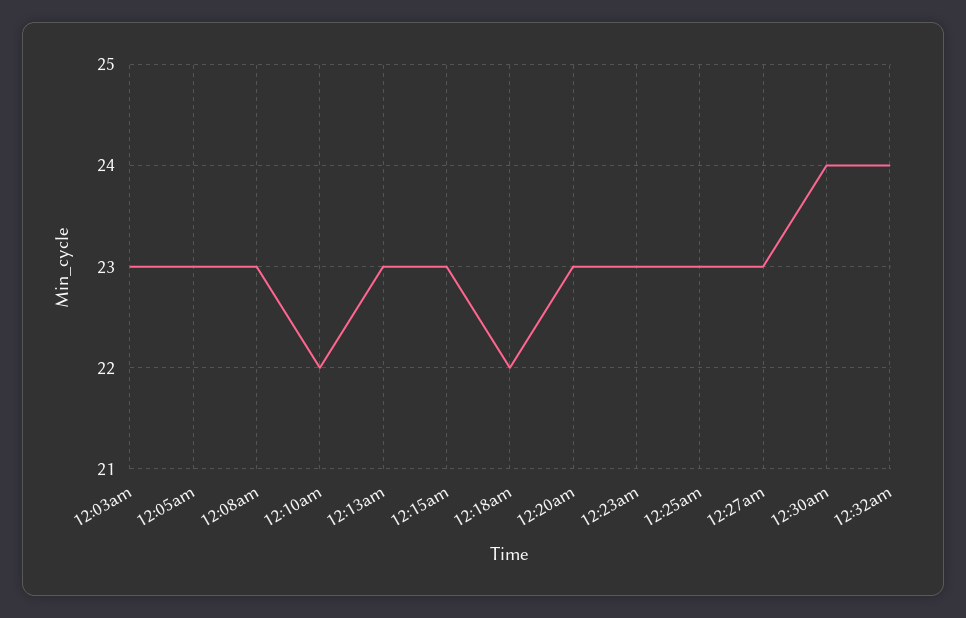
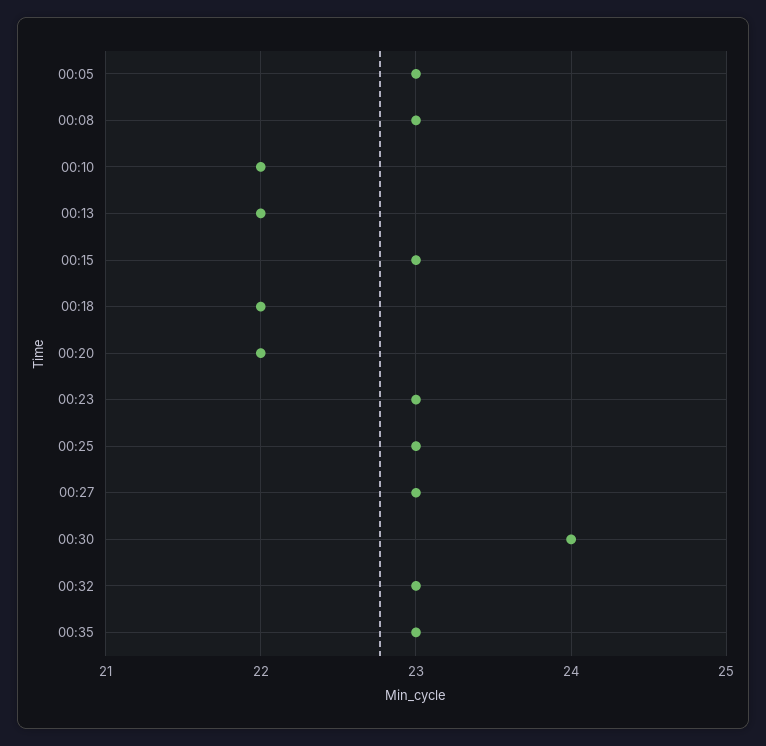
12:03am: 23 -> none
12:13am: 23 -> 22
12:20am: 23 -> 22
12:32am: 24 -> 23
00:35: none -> 23

